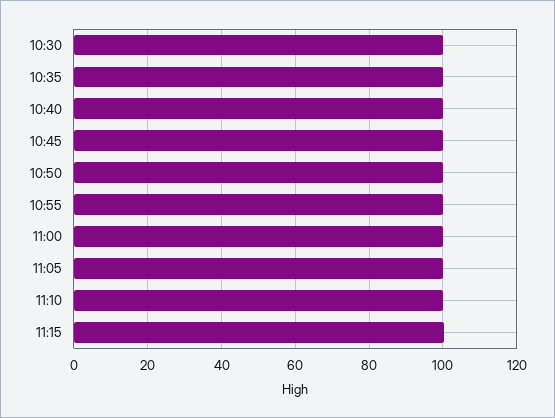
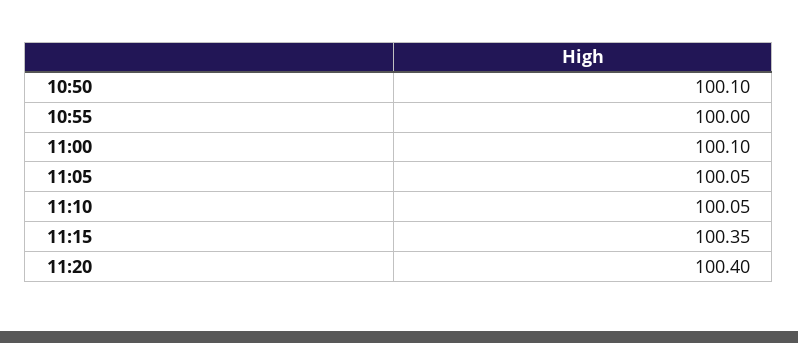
10:30: 100 -> none
10:35: 100 -> none
10:40: 100 -> none
10:45: 100 -> none
11:20: none -> 100.4

